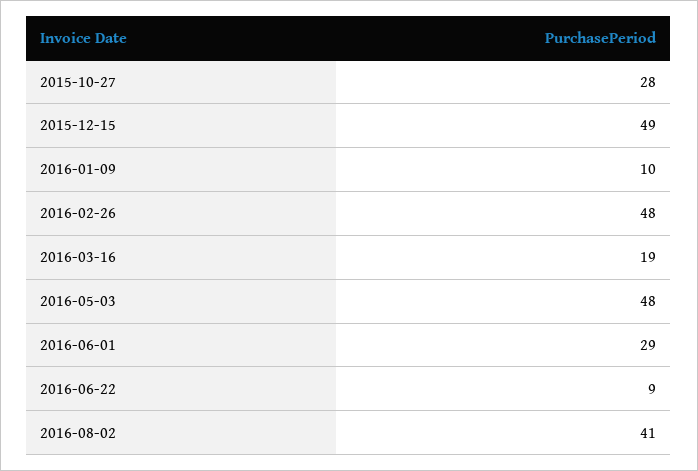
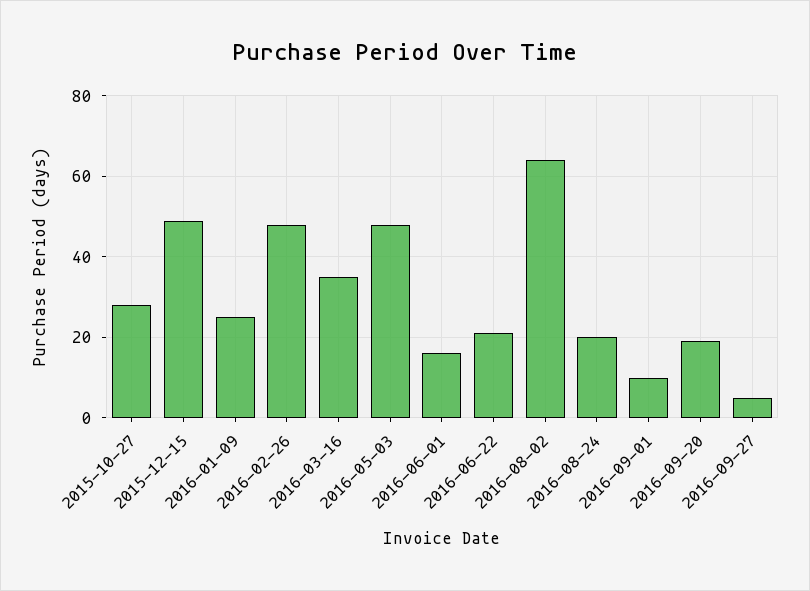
2016-01-09: 10 -> 25
2016-03-16: 19 -> 35
2016-06-01: 29 -> 15
2016-06-22: 9 -> 20
2016-08-02: 41 -> 65
2016-08-24: none -> 20
2016-09-01: none -> 10
2016-09-20: none -> 20
2016-09-27: none -> 5

